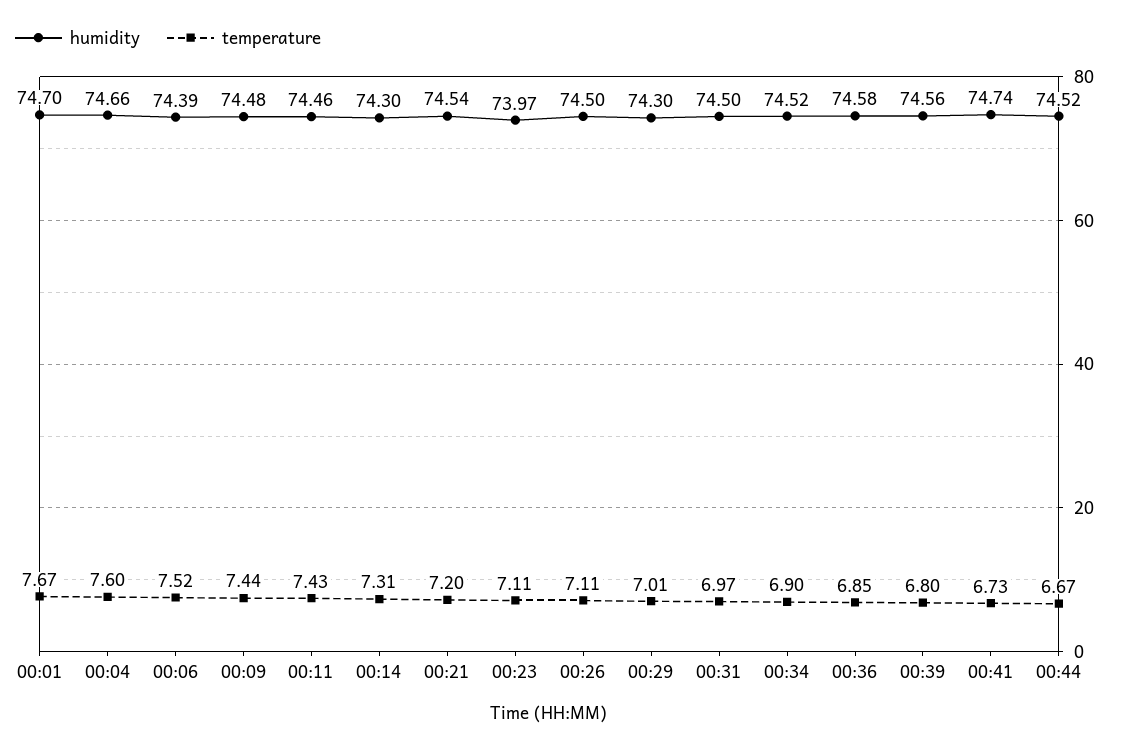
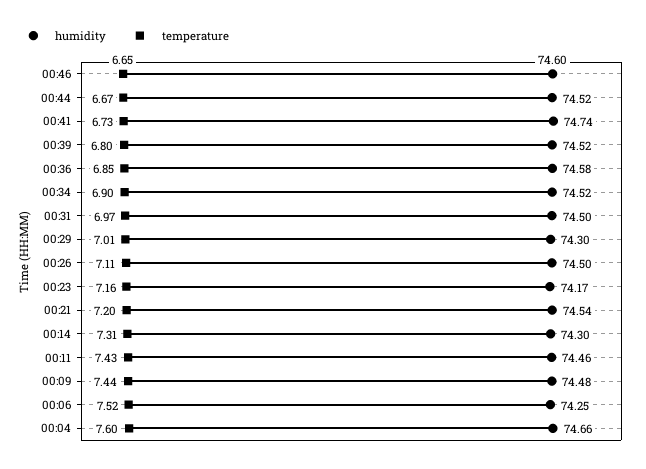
humidity, 00:01: 74.7 -> none
temperature, 00:01: 7.67 -> none
humidity, 00:06: 74.39 -> 74.25
humidity, 00:23: 73.97 -> 74.17
temperature, 00:23: 7.11 -> 7.16
humidity, 00:39: 74.56 -> 74.52
humidity, 00:46: none -> 74.6
temperature, 00:46: none -> 6.65

